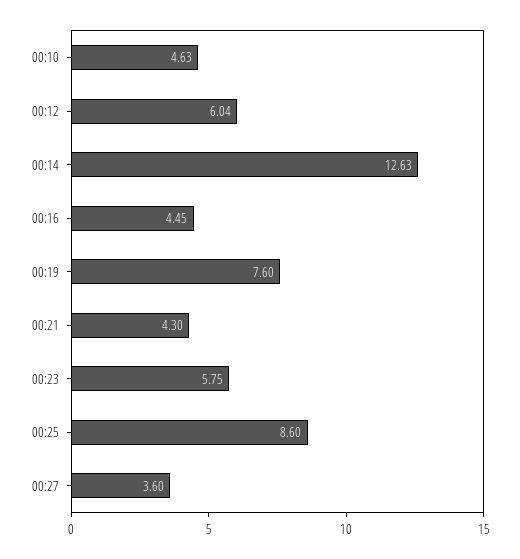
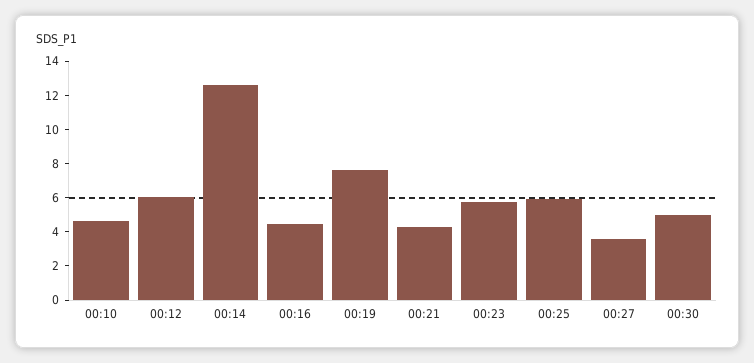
00:25: 8.6 -> 6
00:30: none -> 5

